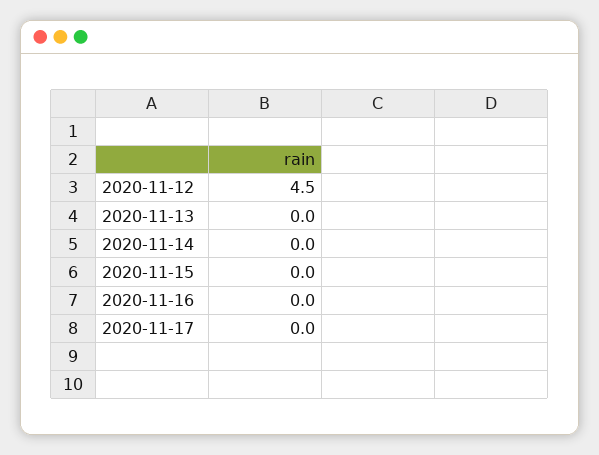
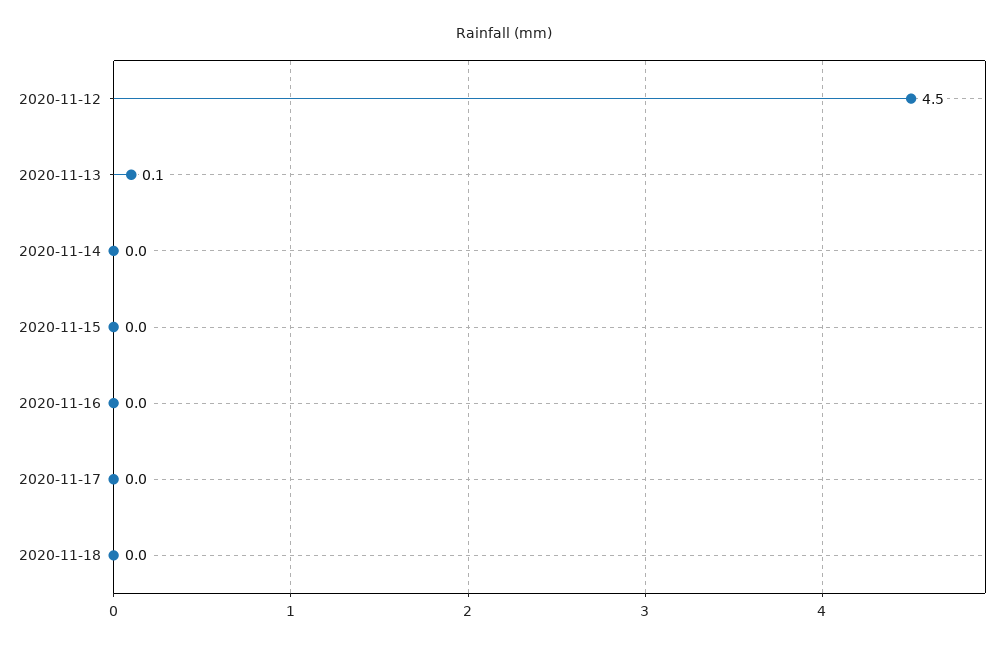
2020-11-13: 0 -> 0.1
2020-11-18: none -> 0

